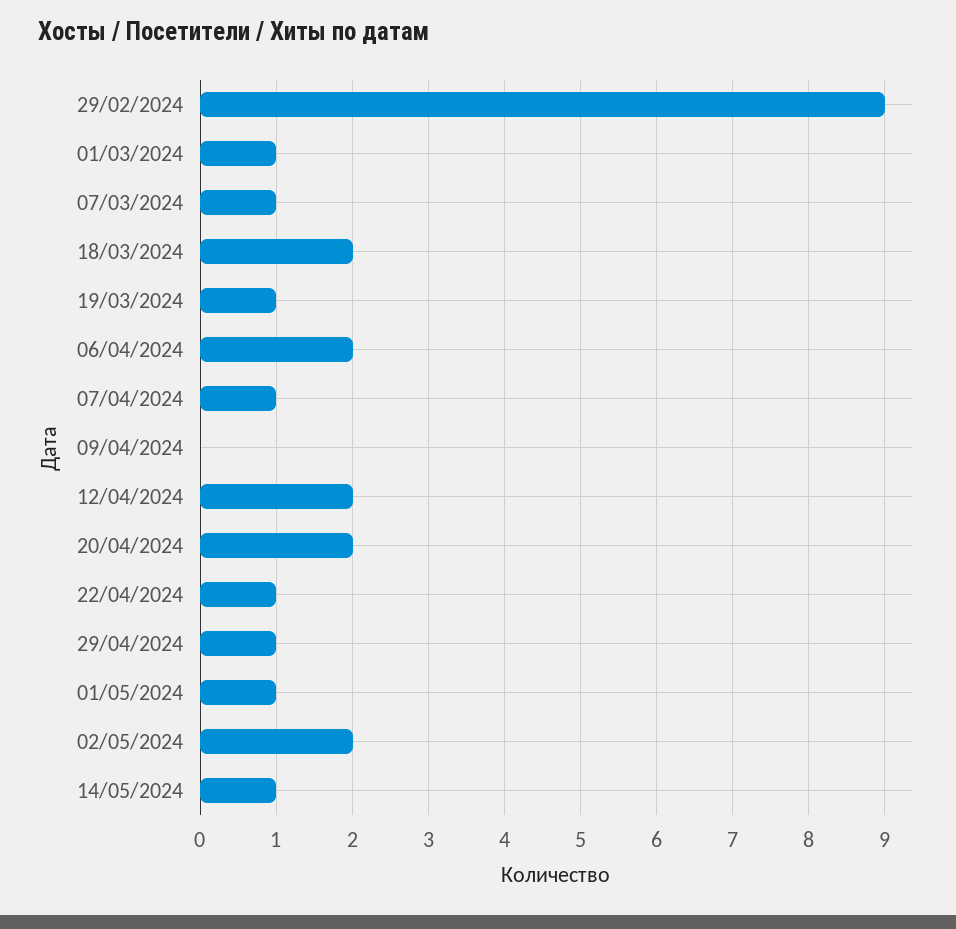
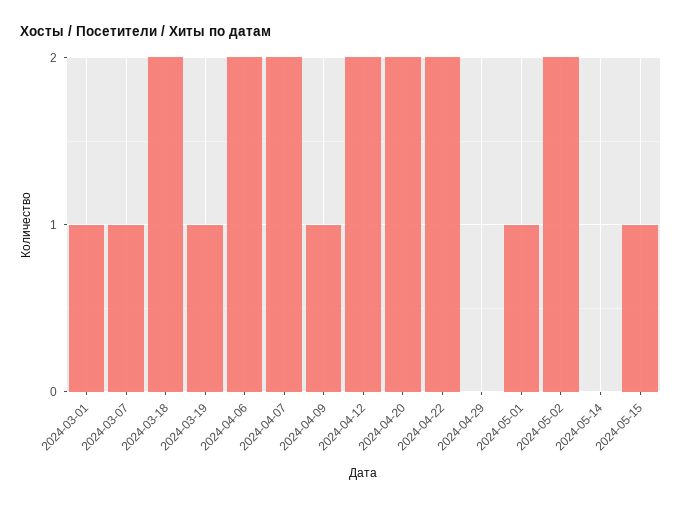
29/02/2024: 9 -> none
07/04/2024: 1 -> 2
09/04/2024: 0 -> 1
22/04/2024: 1 -> 2
29/04/2024: 1 -> 0
14/05/2024: 1 -> 0
2024-05-15: none -> 1

